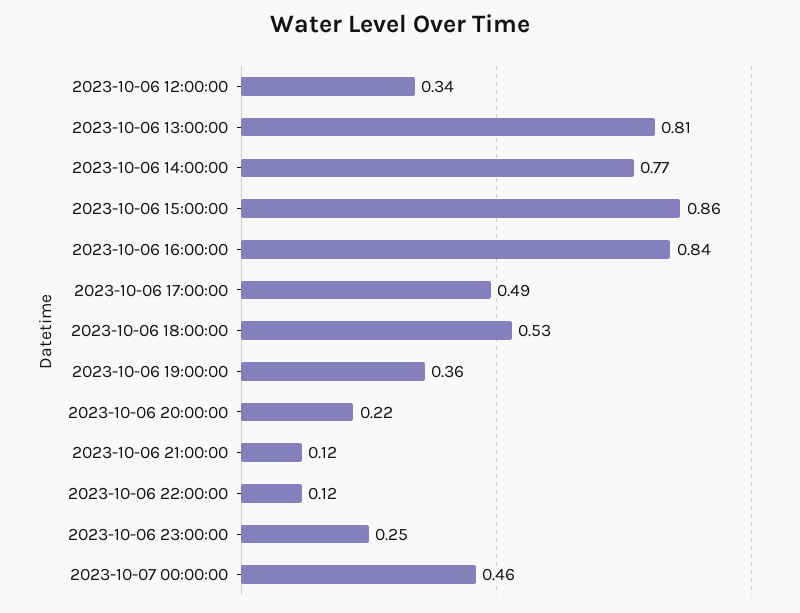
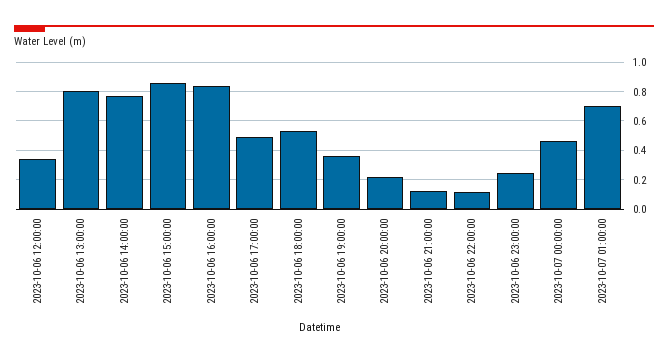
2023-10-07 01:00:00: none -> 0.7

